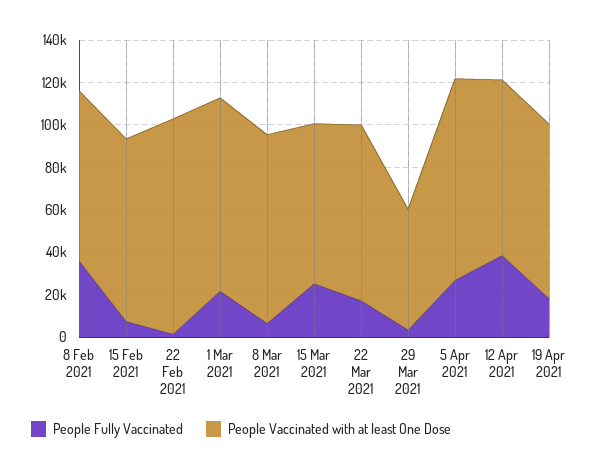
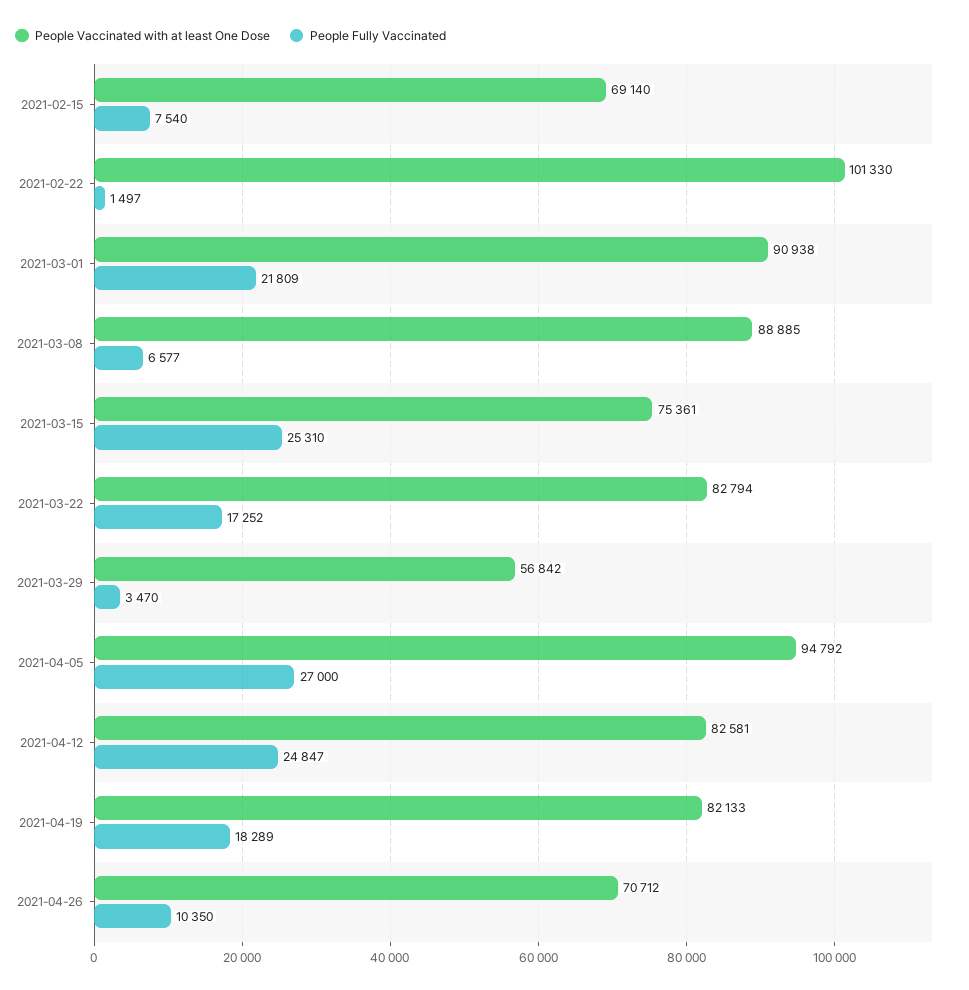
People Fully Vaccinated, 8 Feb 2021: 35000 -> none
People Vaccinated with at least One Dose, 8 Feb 2021: 80000 -> none
People Vaccinated with at least One Dose, 15 Feb 2021: 85000 -> 69140
People Fully Vaccinated, 12 Apr 2021: 40000 -> 24847
People Vaccinated with at least One Dose, 2021-04-26: none -> 70712
People Fully Vaccinated, 2021-04-26: none -> 10350

